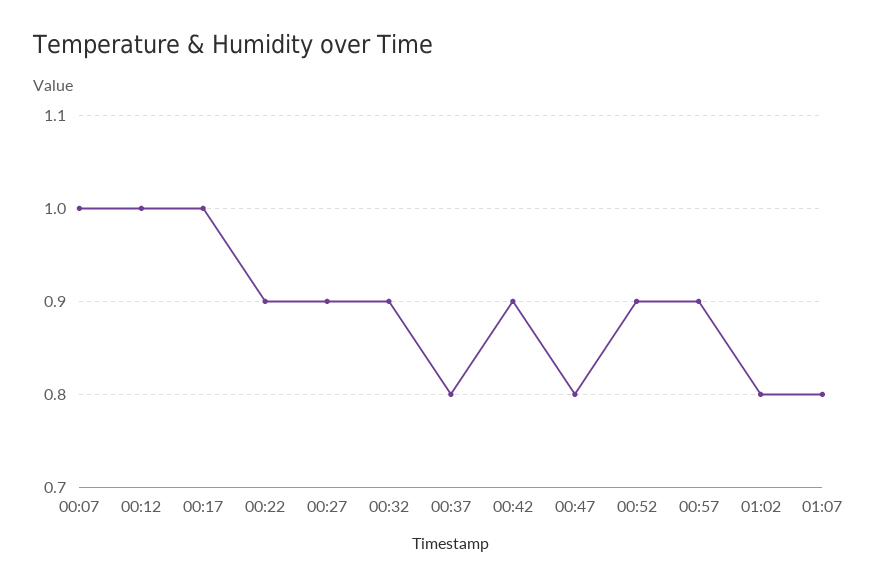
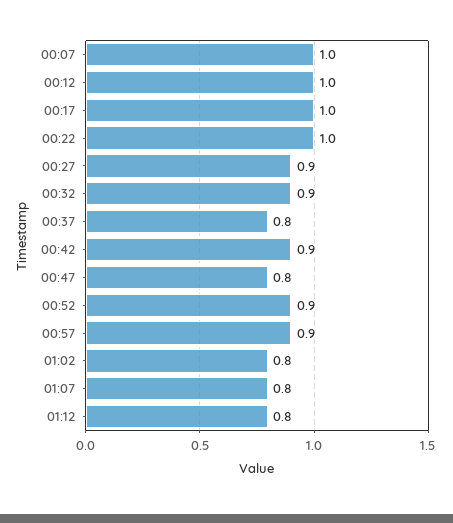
00:22: 0.9 -> 1
01:12: none -> 0.8

